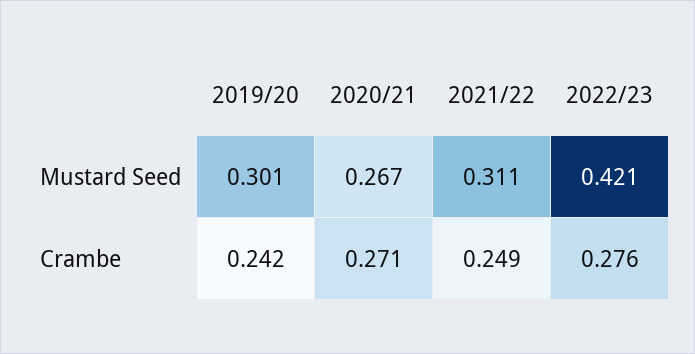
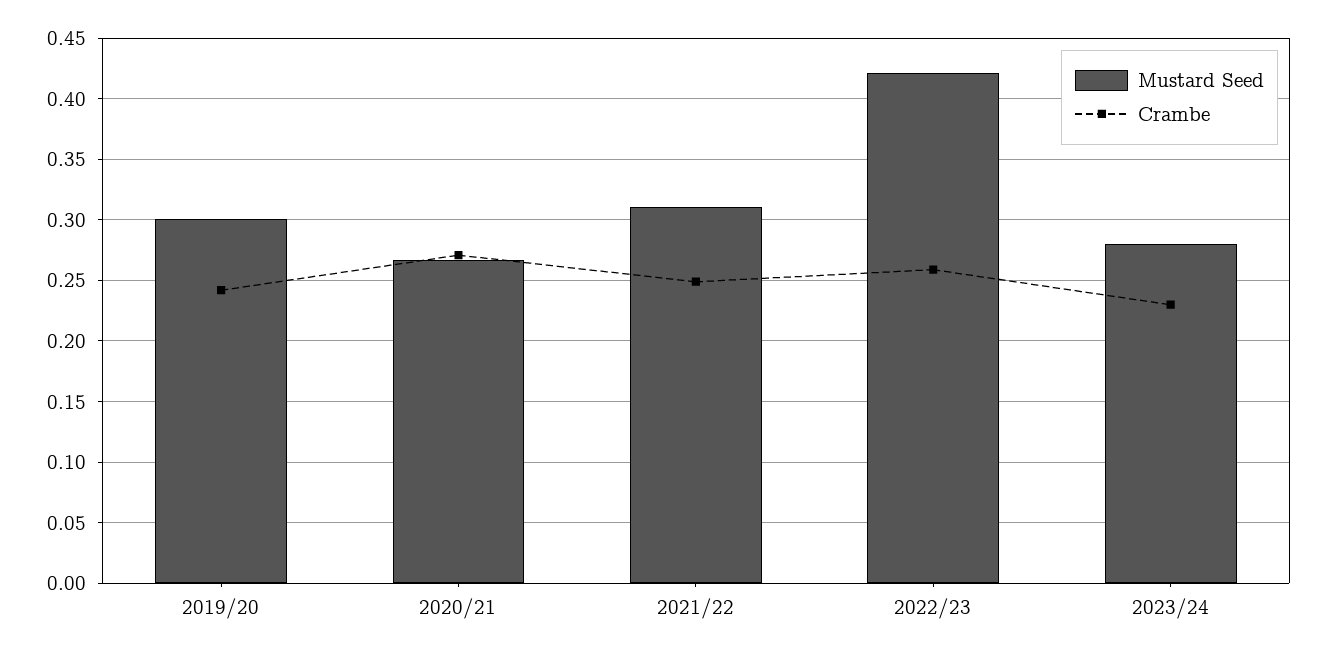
Crambe, 2022/23: 0.276 -> 0.26
Mustard Seed, 2023/24: none -> 0.28
Crambe, 2023/24: none -> 0.23

